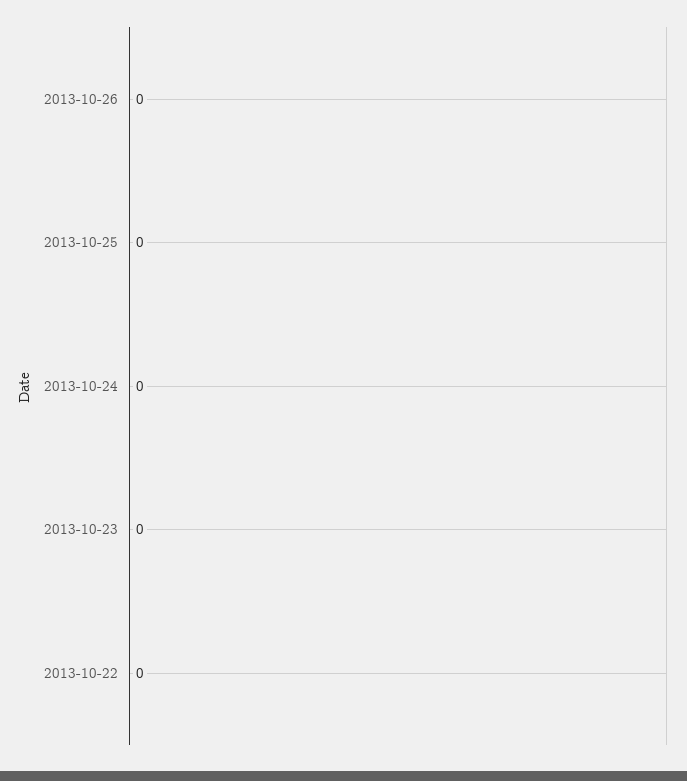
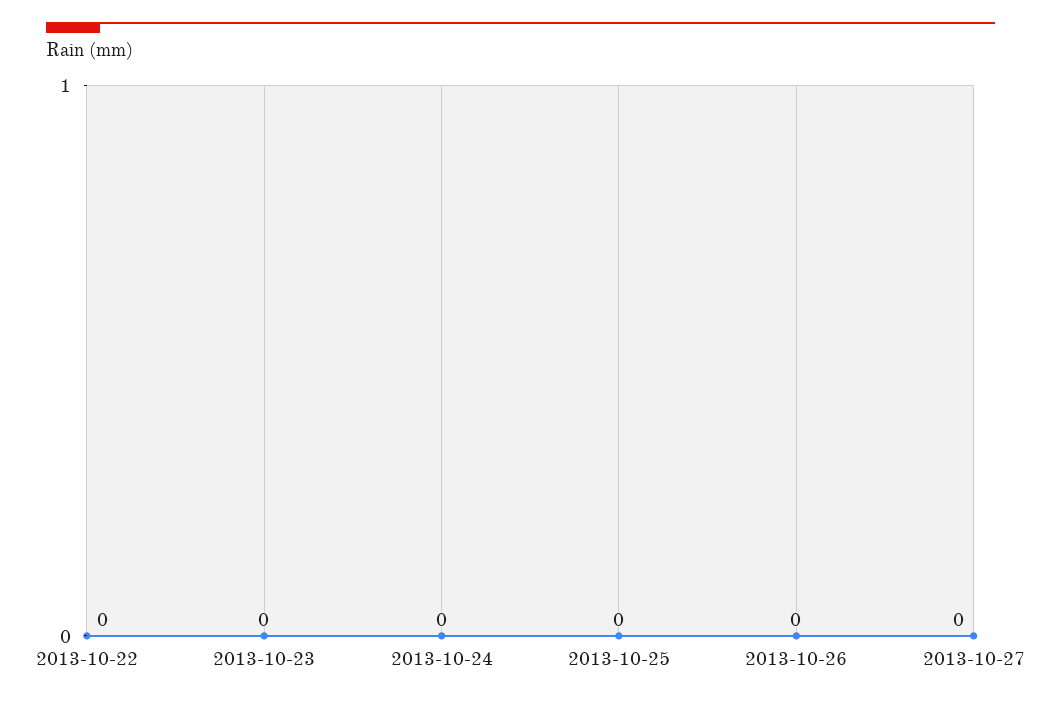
2013-10-27: none -> 0

